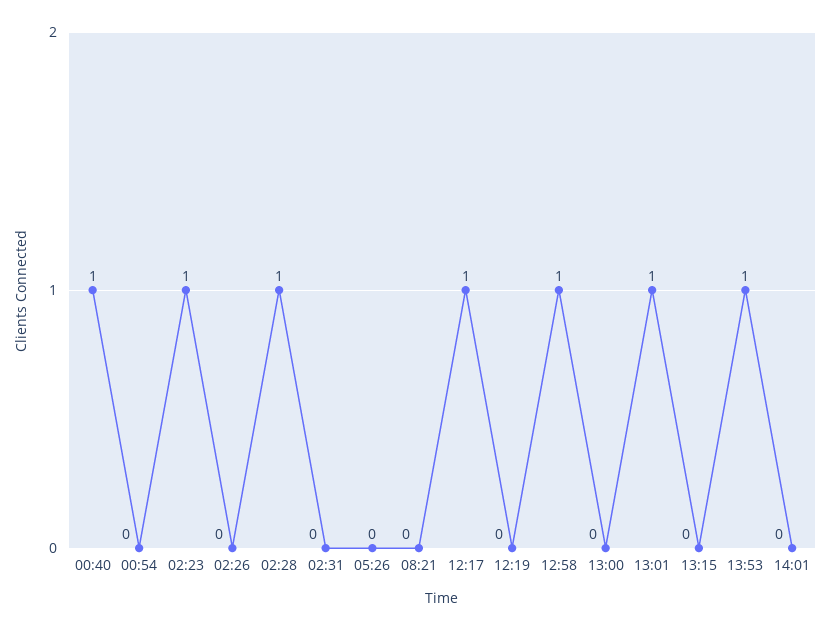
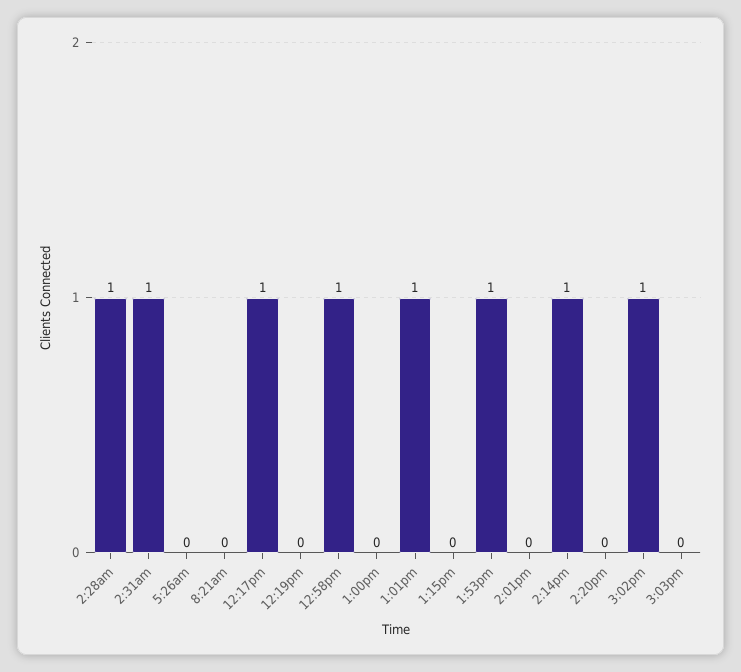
00:40: 1 -> none
00:54: 0 -> none
02:23: 1 -> none
02:26: 0 -> none
02:31: 0 -> 1
2:14pm: none -> 1
2:20pm: none -> 0
3:02pm: none -> 1
3:03pm: none -> 0

